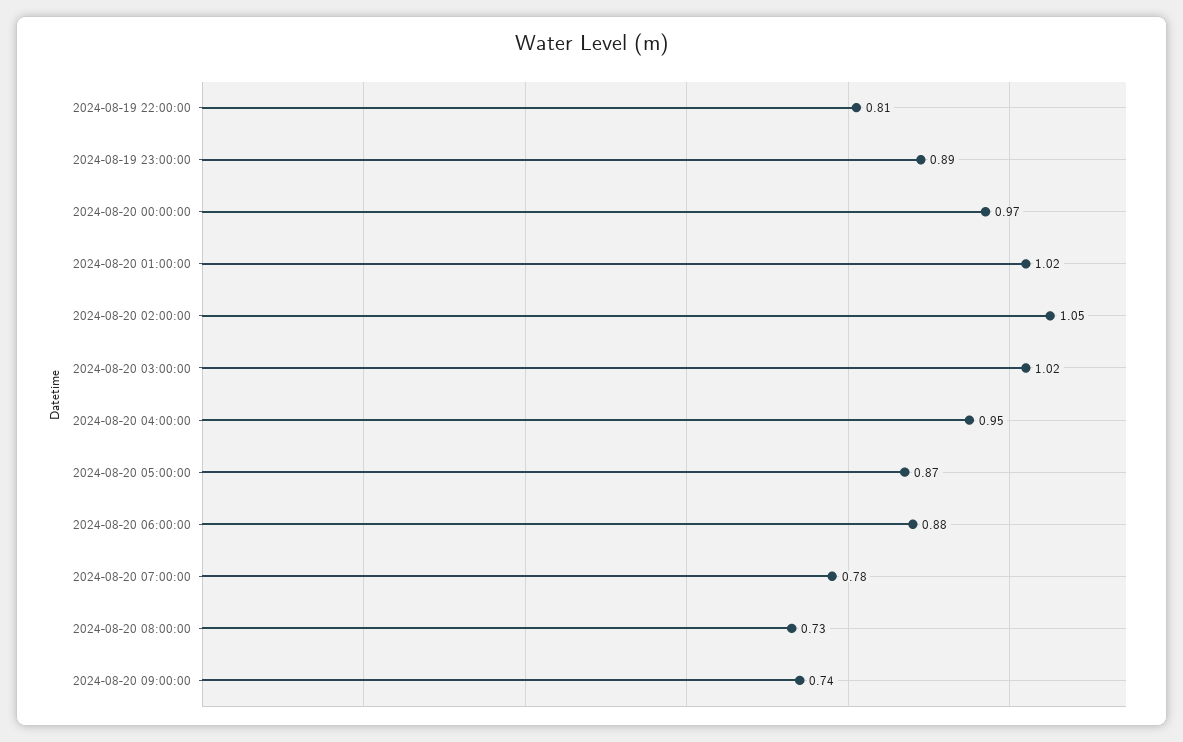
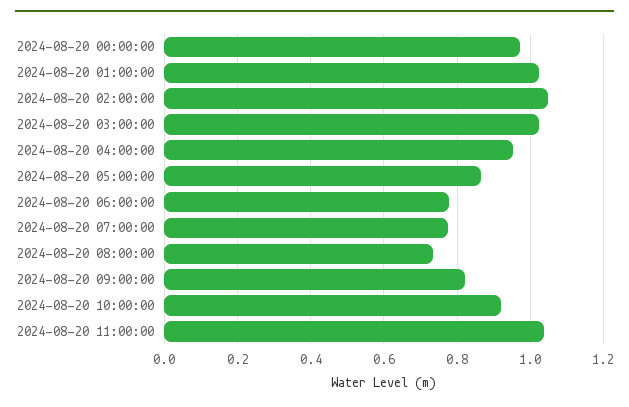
2024-08-19 22:00:00: 0.81 -> none
2024-08-19 23:00:00: 0.89 -> none
2024-08-20 06:00:00: 0.88 -> 0.78
2024-08-20 09:00:00: 0.74 -> 0.82
2024-08-20 10:00:00: none -> 0.92
2024-08-20 11:00:00: none -> 1.04

